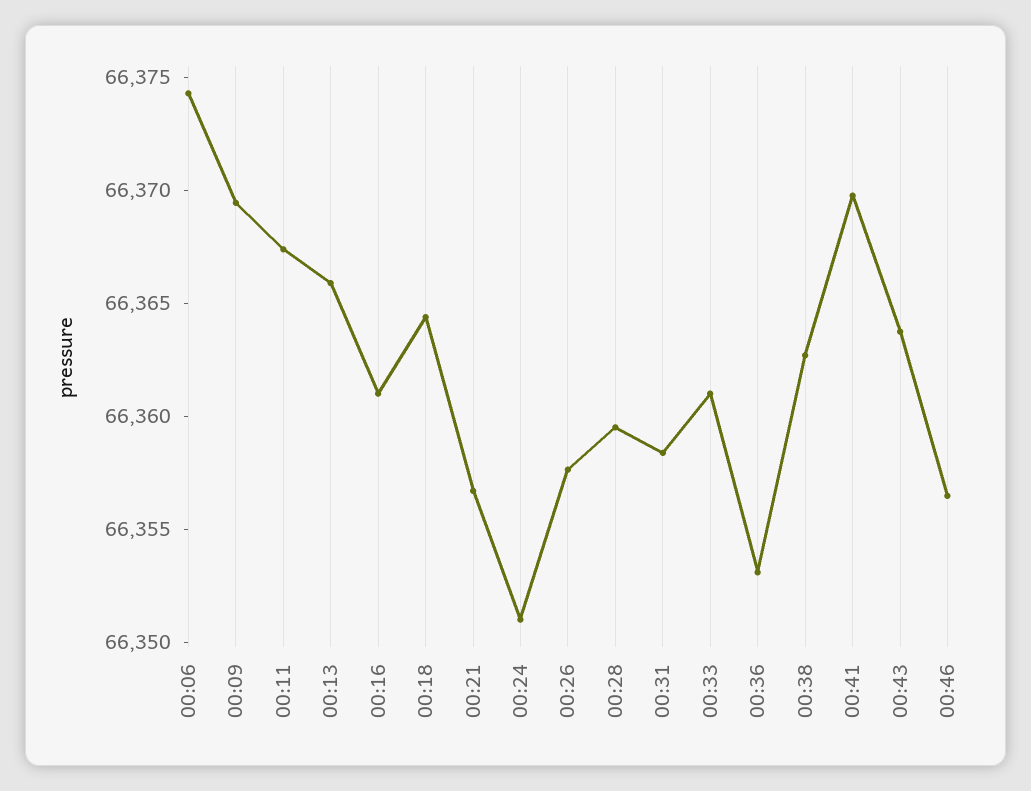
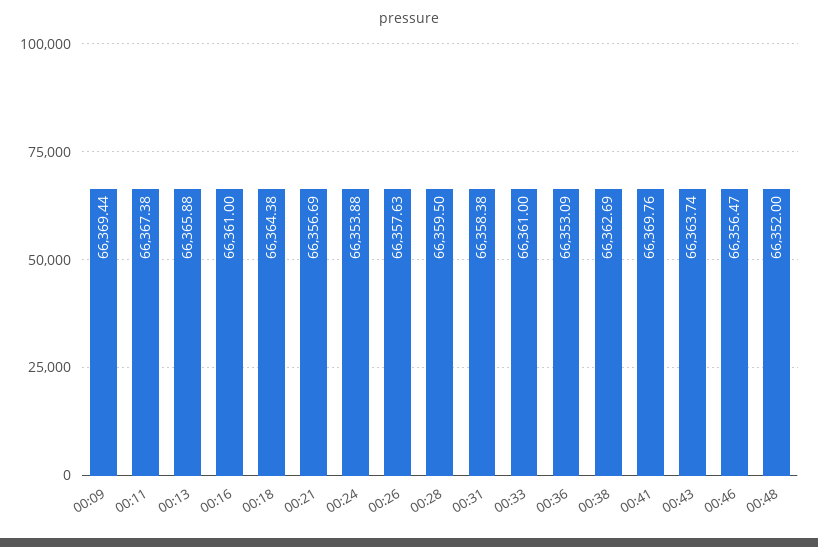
00:06: 66374 -> none
00:24: 66351 -> 66353.88
00:48: none -> 66352

